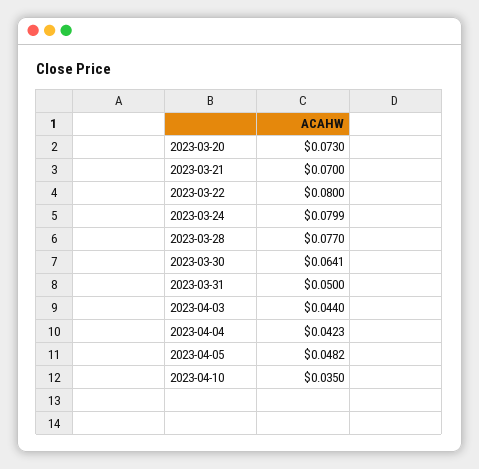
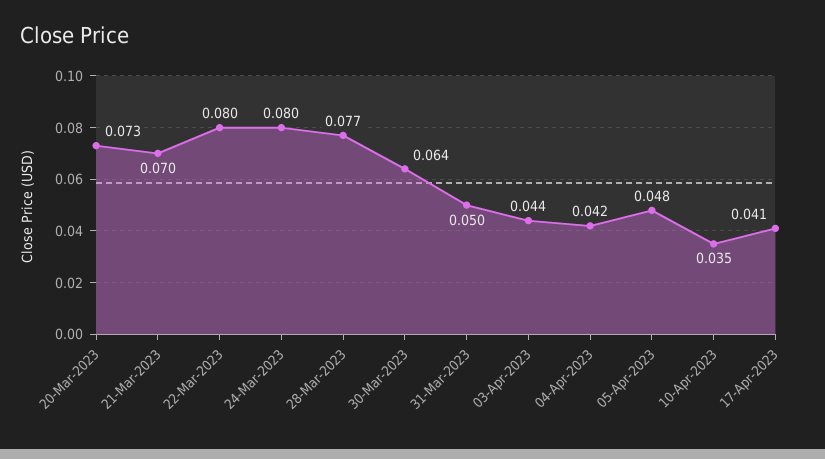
17-Apr-2023: none -> 0.041

